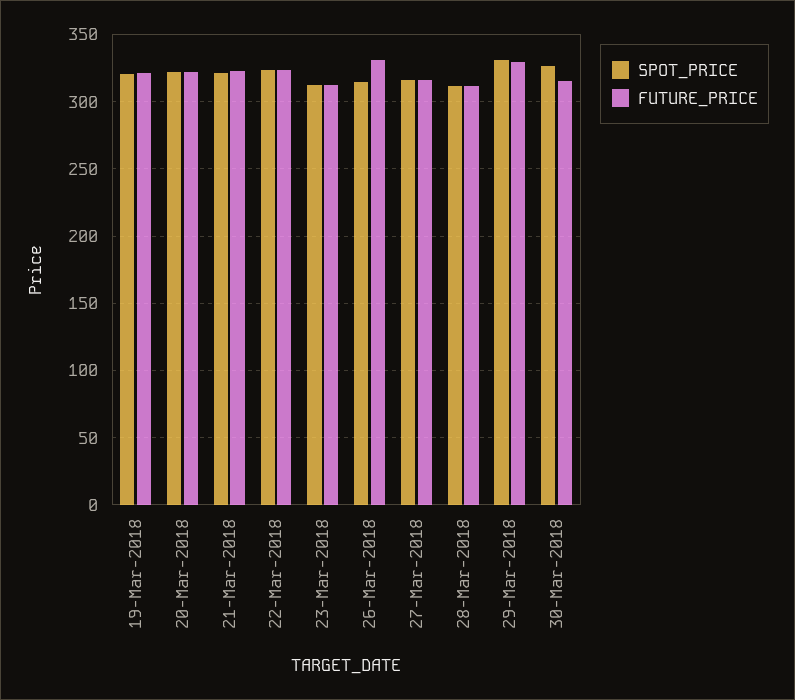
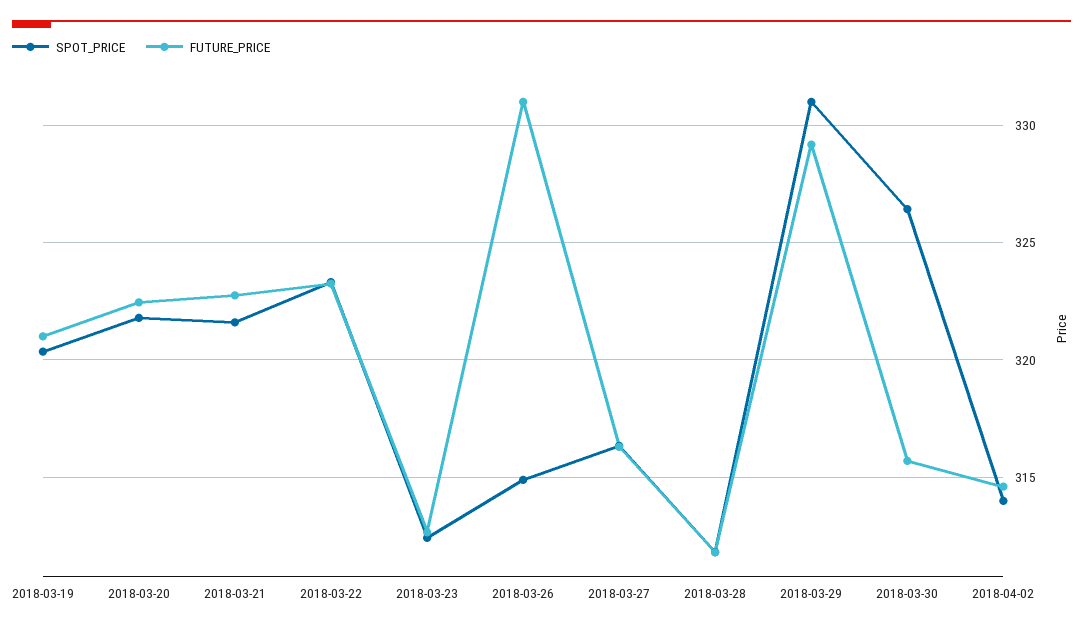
SPOT_PRICE, 2018-04-02: none -> 314
FUTURE_PRICE, 2018-04-02: none -> 314.5

